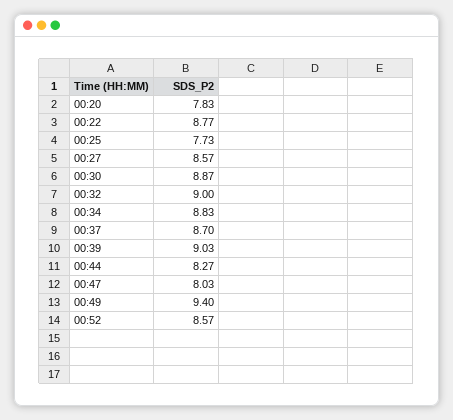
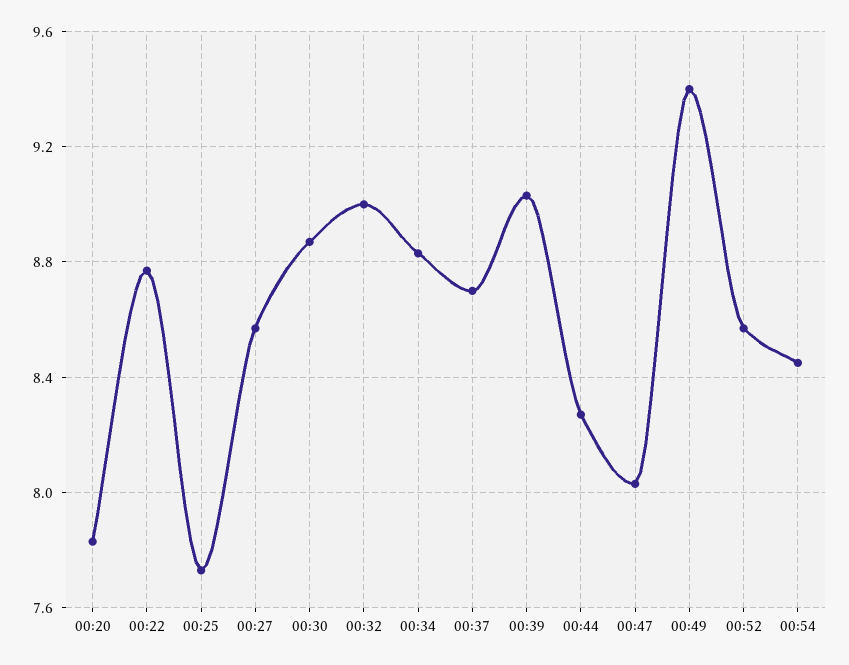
00:54: none -> 8.45

